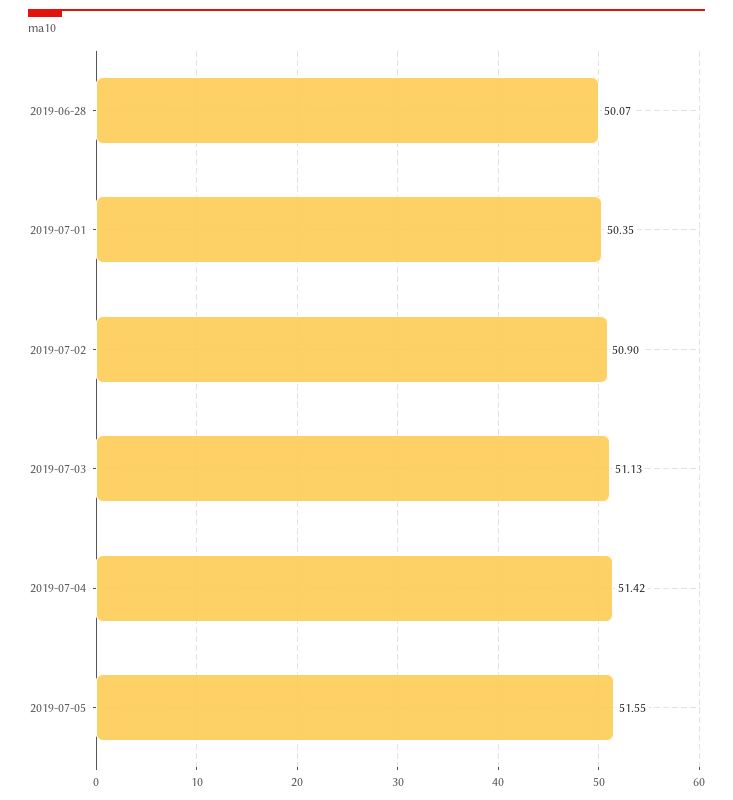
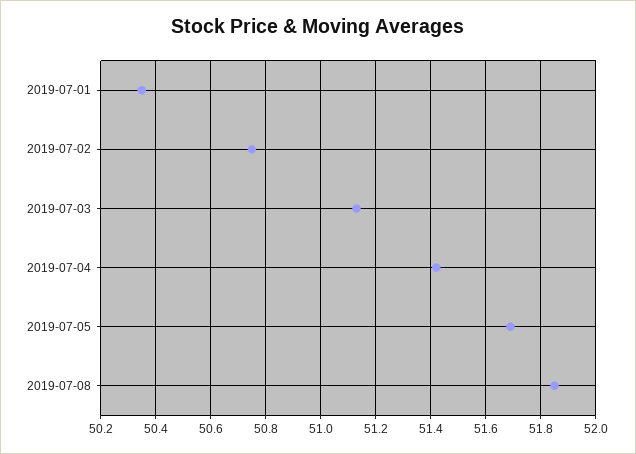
2019-06-28: 50.07 -> none
2019-07-02: 50.9 -> 50.75
2019-07-05: 51.55 -> 51.7
2019-07-08: none -> 51.85

